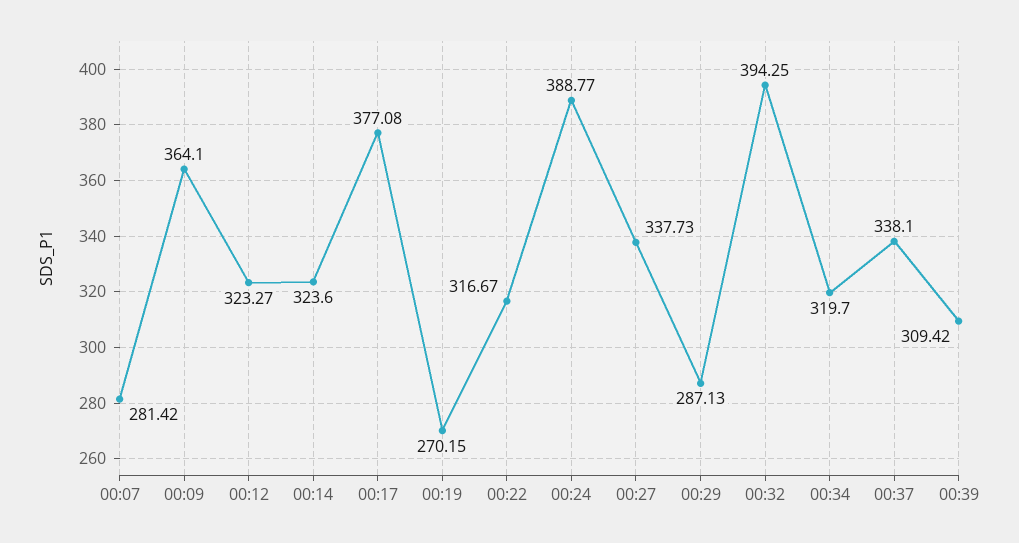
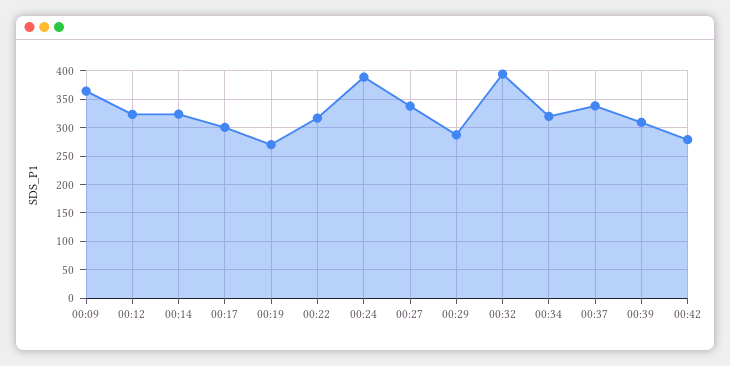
00:07: 281.42 -> none
00:17: 377.08 -> 300
00:42: none -> 275

